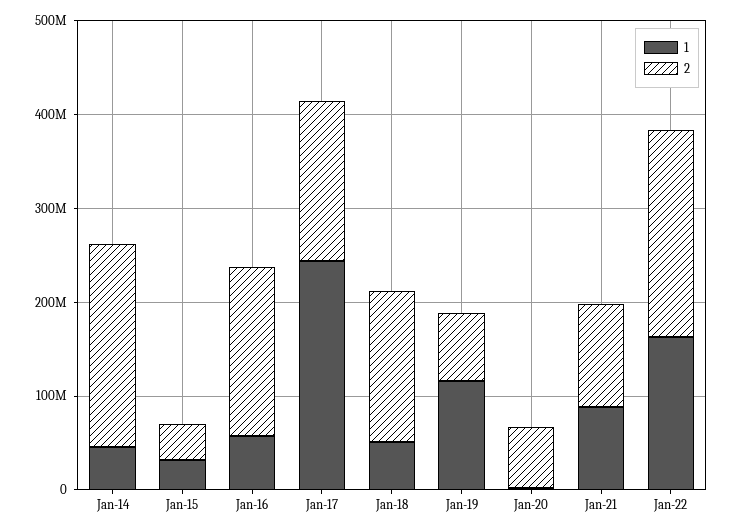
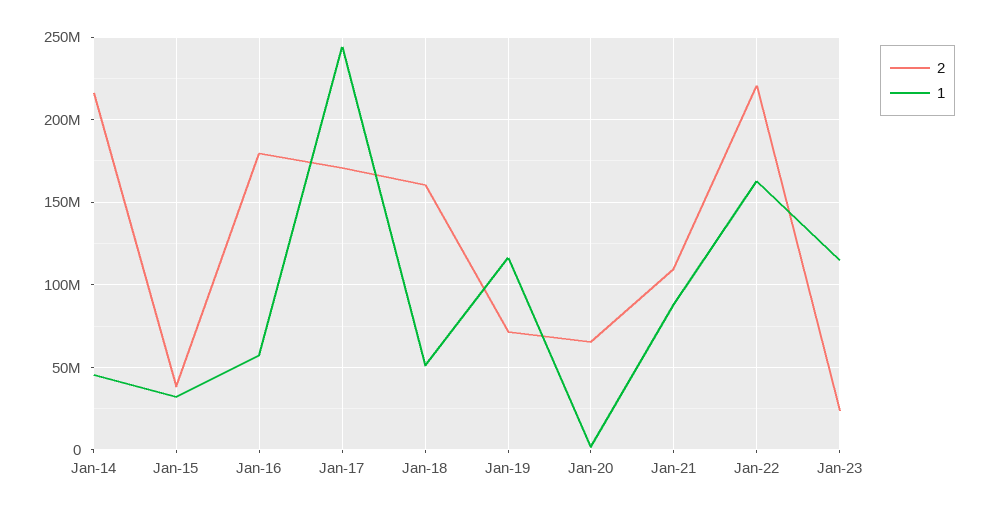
2, Jan-23: none -> 25000000
1, Jan-23: none -> 115000000

